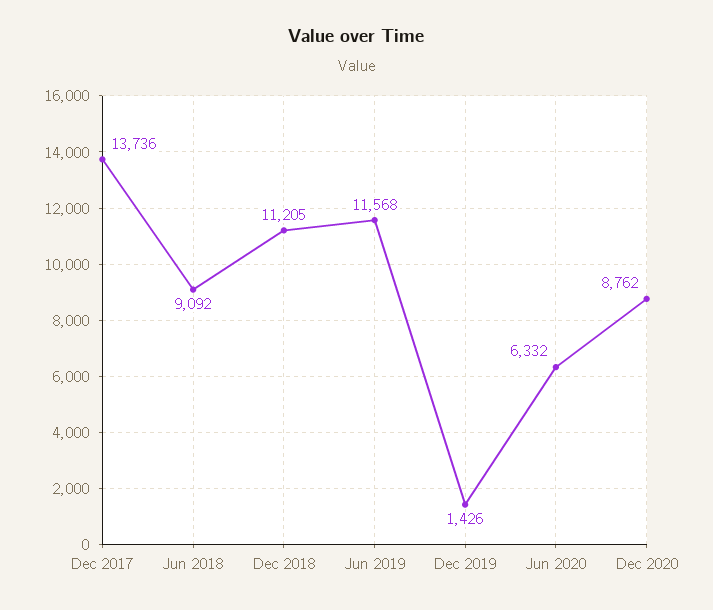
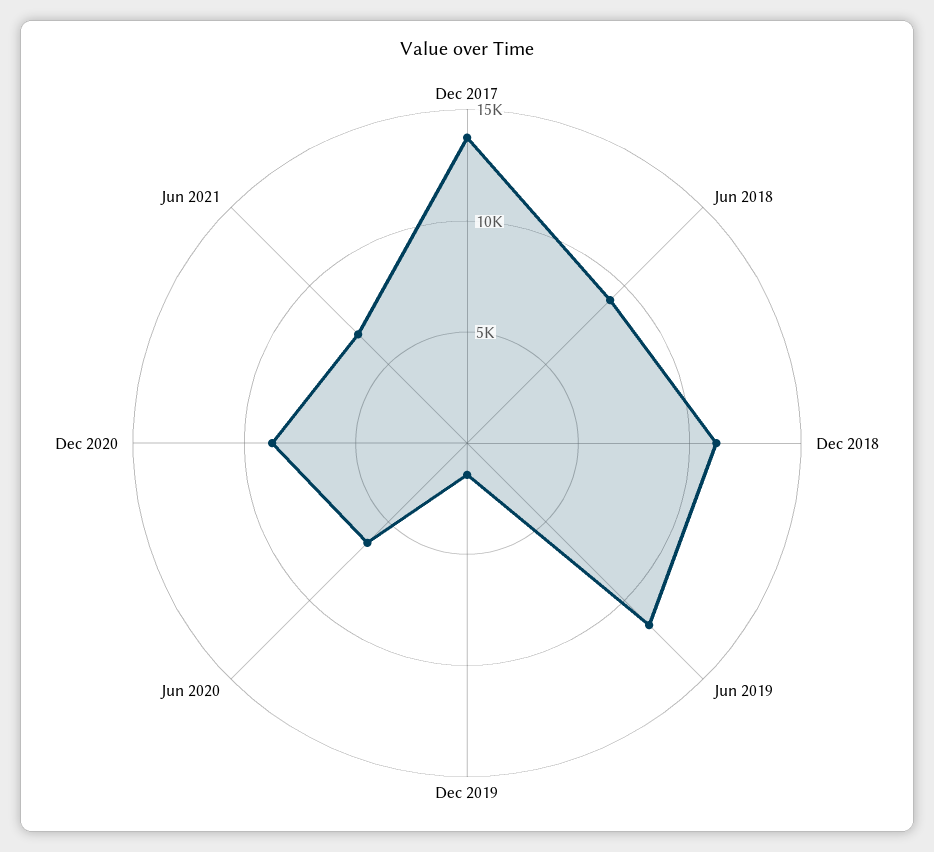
Jun 2021: none -> 7000

